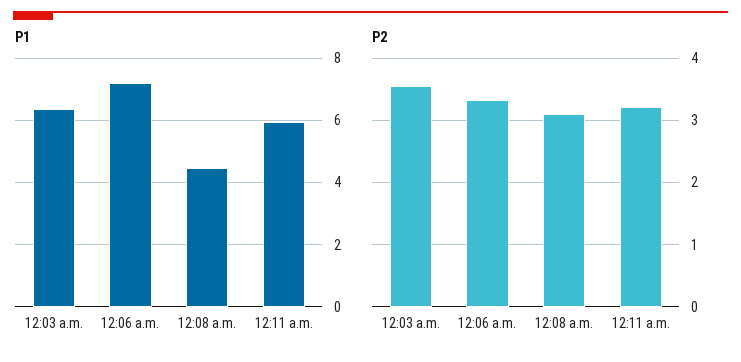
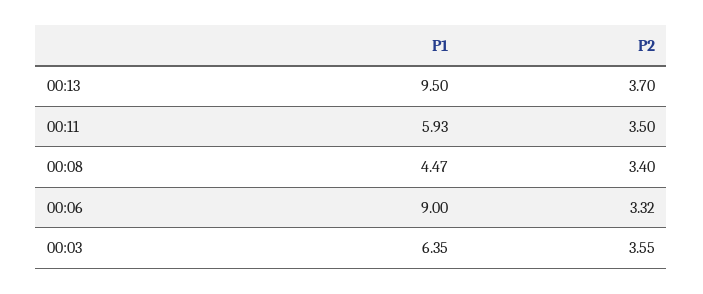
P1, 12:06 a.m.: 7.2 -> 9
P2, 12:08 a.m.: 3.1 -> 3.4
P2, 12:11 a.m.: 3.2 -> 3.5
P1, 00:13: none -> 9.5
P2, 00:13: none -> 3.7

